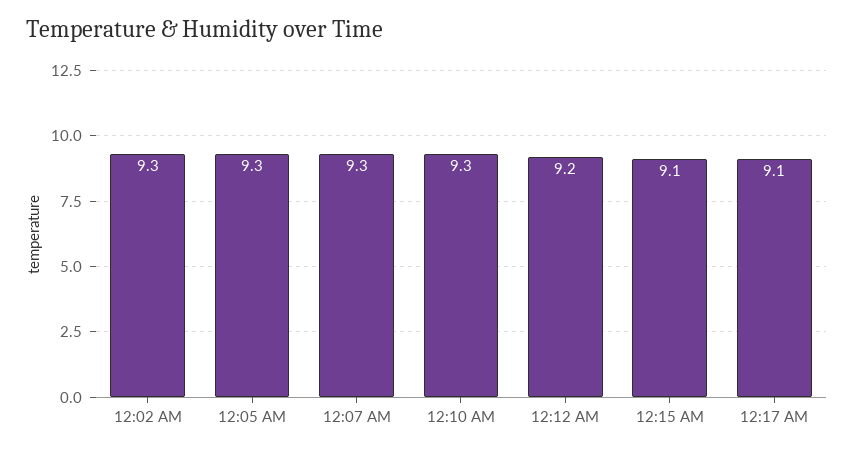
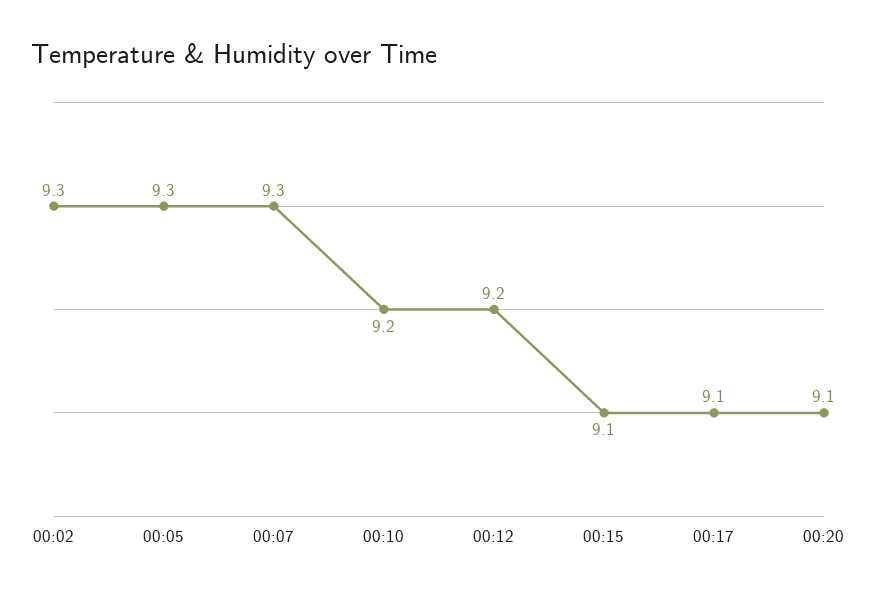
12:10 AM: 9.3 -> 9.2
00:20: none -> 9.1

